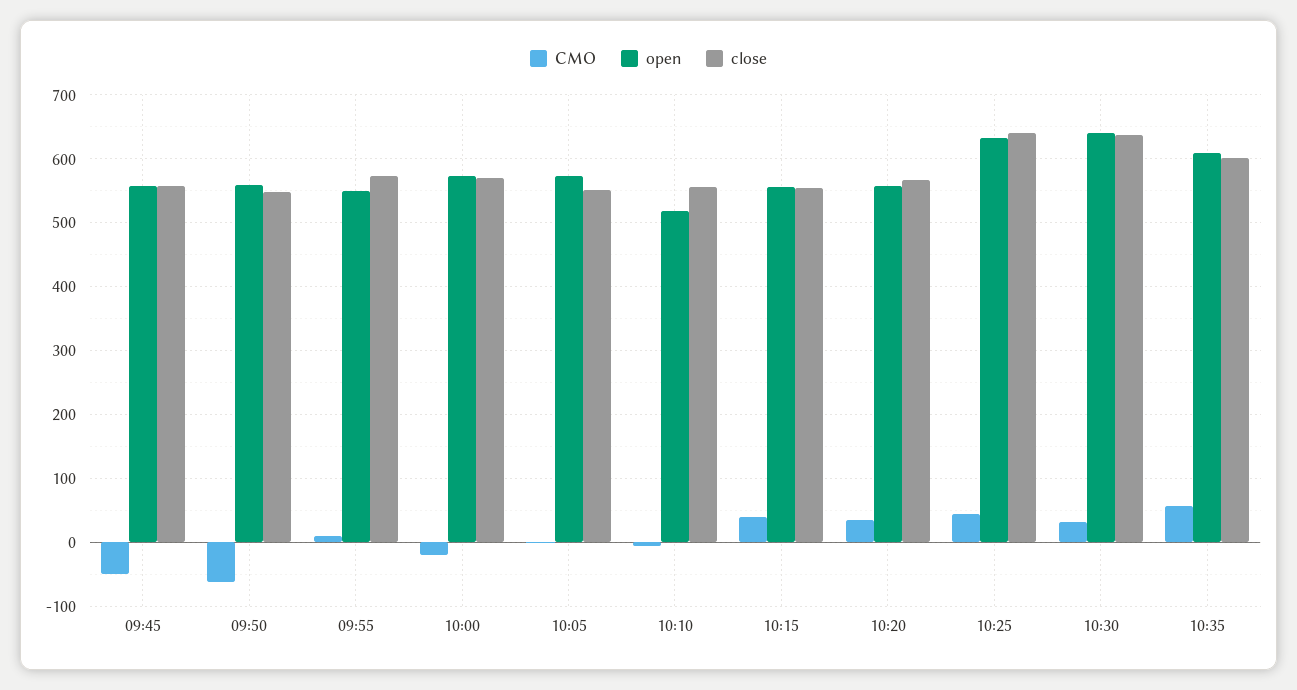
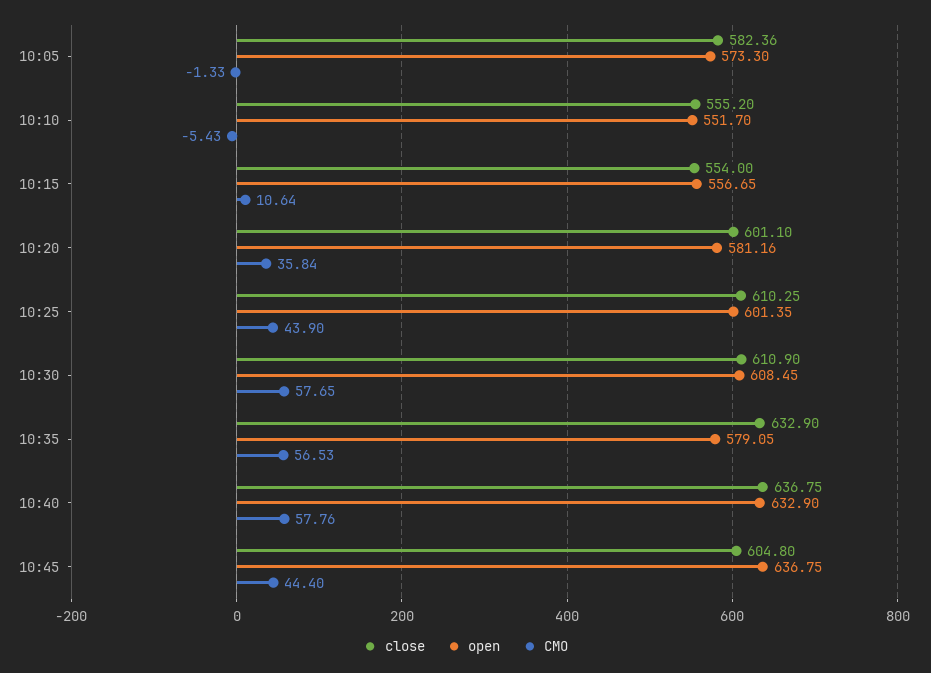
CMO, 09:45: -50 -> none
open, 09:45: 560 -> none
close, 09:45: 560 -> none
CMO, 09:50: -60 -> none
open, 09:50: 560 -> none
close, 09:50: 550 -> none
CMO, 09:55: 10 -> none
open, 09:55: 550 -> none
close, 09:55: 570 -> none
CMO, 10:00: -20 -> none
open, 10:00: 570 -> none
close, 10:00: 570 -> none
close, 10:05: 550 -> 582.36
open, 10:10: 520 -> 551.7
CMO, 10:15: 40 -> 10.64
open, 10:20: 560 -> 581.16
close, 10:20: 570 -> 601.1
open, 10:25: 630 -> 601.35
close, 10:25: 640 -> 610.25
CMO, 10:30: 30 -> 57.65
open, 10:30: 640 -> 608.45
close, 10:30: 640 -> 610.9
open, 10:35: 610 -> 579.05
close, 10:35: 600 -> 632.9
close, 10:40: none -> 636.75
open, 10:40: none -> 632.9
CMO, 10:40: none -> 57.76
close, 10:45: none -> 604.8
open, 10:45: none -> 636.75
CMO, 10:45: none -> 44.4

